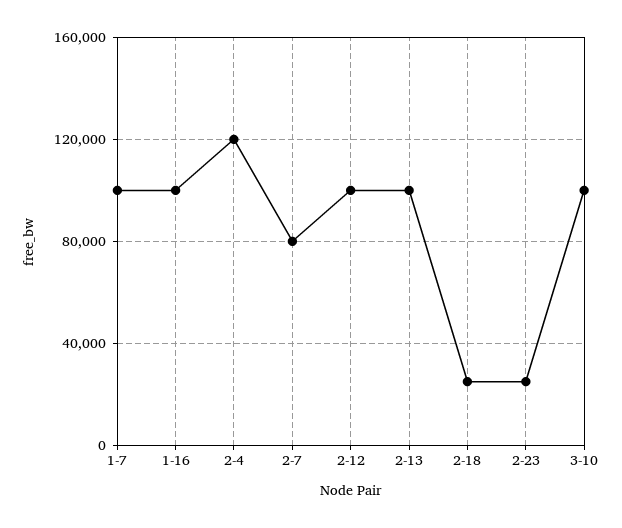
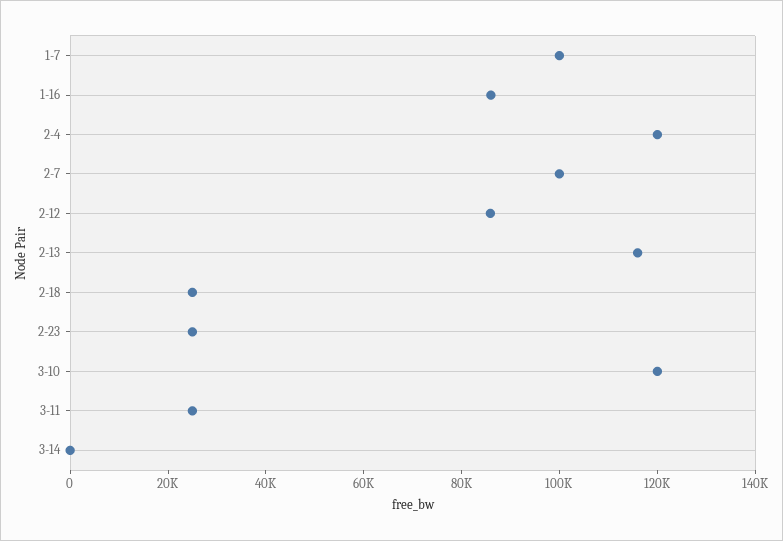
1-16: 100000 -> 85000
2-7: 80000 -> 100000
2-12: 100000 -> 85000
2-13: 100000 -> 115000
3-10: 100000 -> 120000
3-11: none -> 25000
3-14: none -> 0

